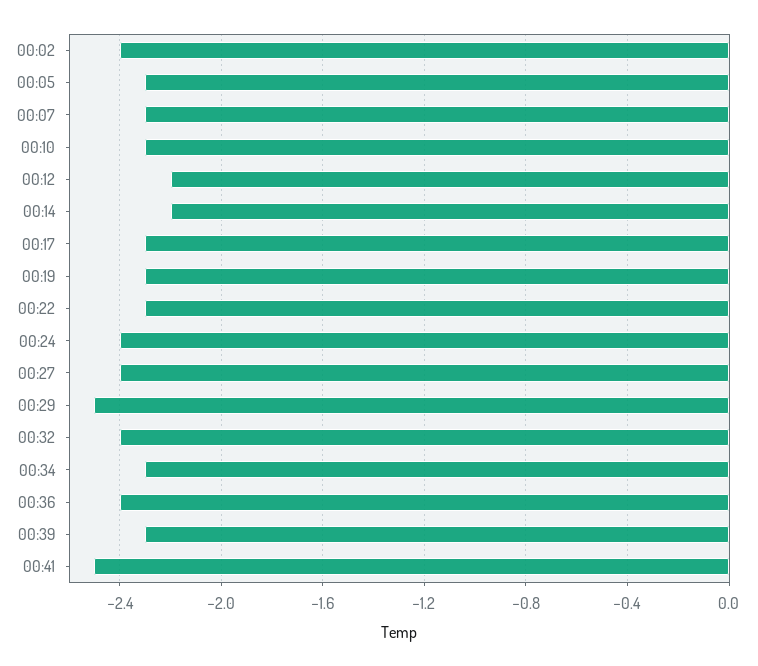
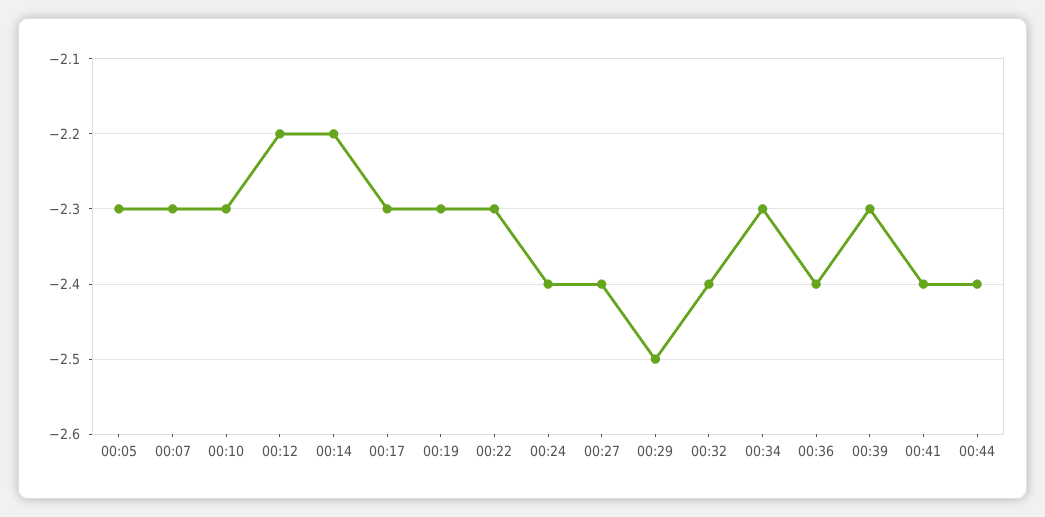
00:02: -2.4 -> none
00:41: -2.5 -> -2.4
00:44: none -> -2.4

